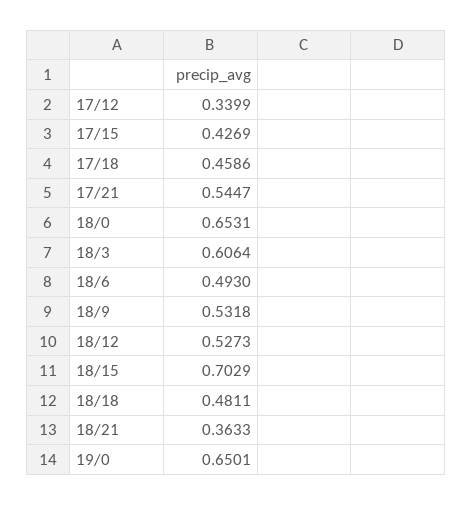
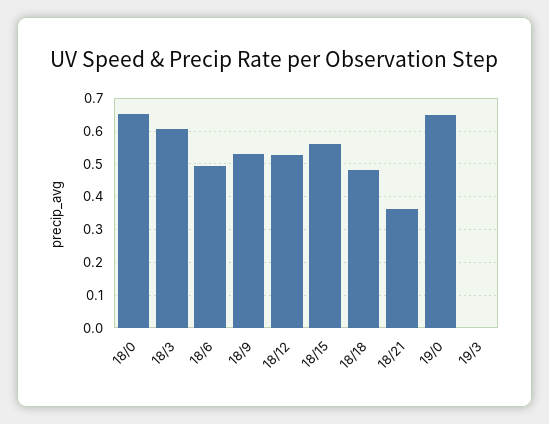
17/12: 0.3399 -> none
17/15: 0.4269 -> none
17/18: 0.4586 -> none
17/21: 0.5447 -> none
18/15: 0.7029 -> 0.56
19/3: none -> 0

